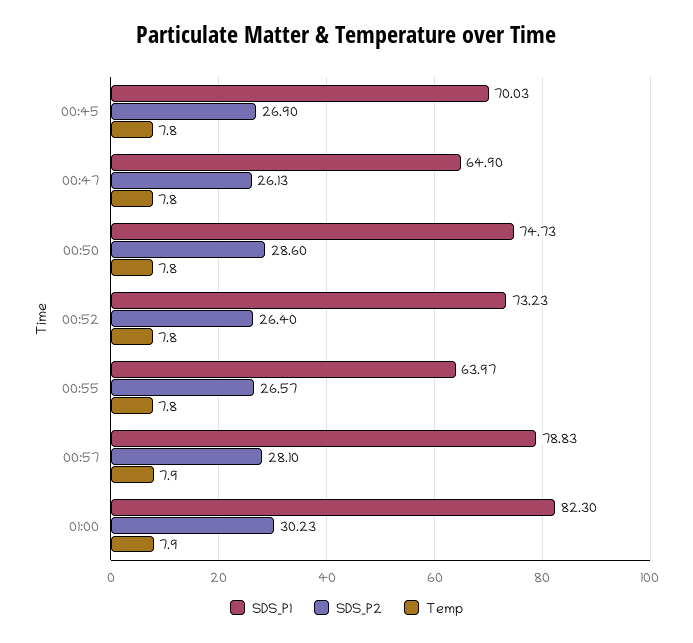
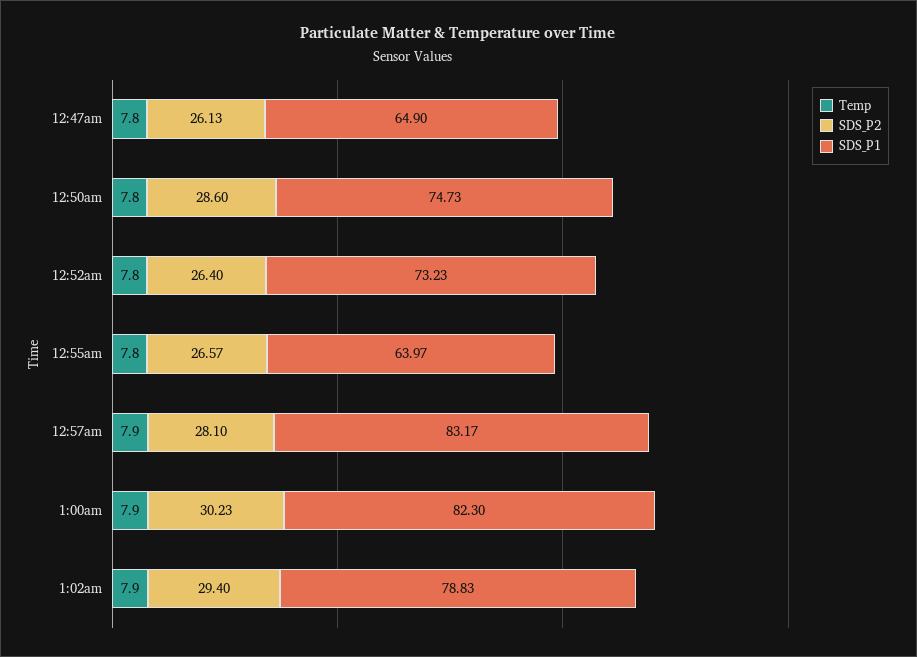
SDS_P1, 00:45: 70.03 -> none
SDS_P2, 00:45: 26.9 -> none
Temp, 00:45: 7.8 -> none
SDS_P1, 00:57: 78.83 -> 83.17
Temp, 1:02am: none -> 7.9
SDS_P2, 1:02am: none -> 29.4
SDS_P1, 1:02am: none -> 78.83

